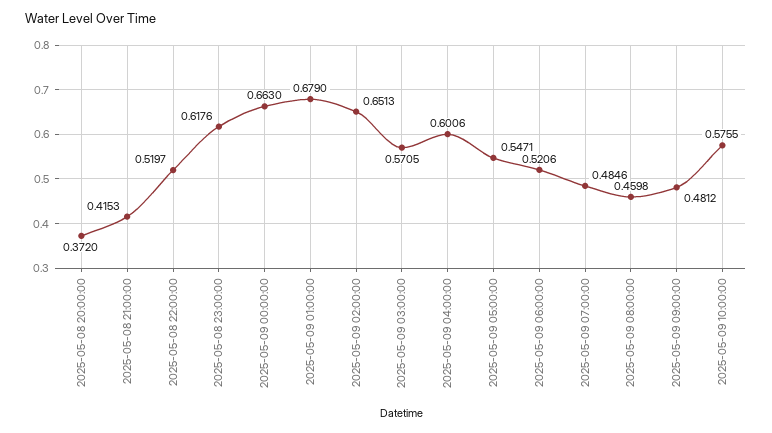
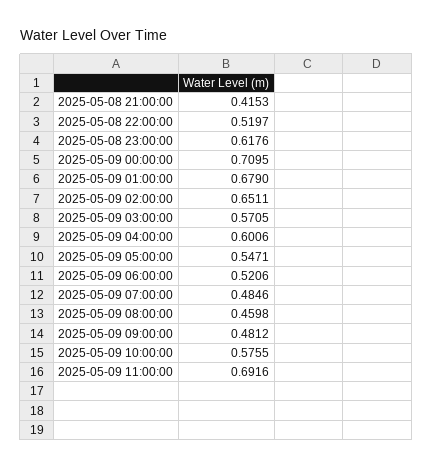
2025-05-08 20:00:00: 0.372 -> none
2025-05-09 00:00:00: 0.663 -> 0.7095
2025-05-09 02:00:00: 0.6513 -> 0.6511
2025-05-09 11:00:00: none -> 0.6916

